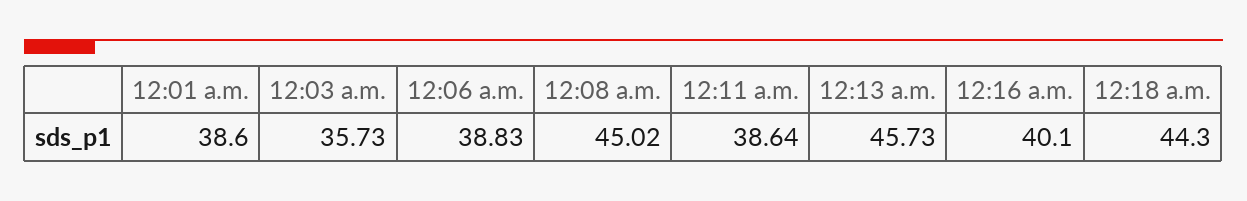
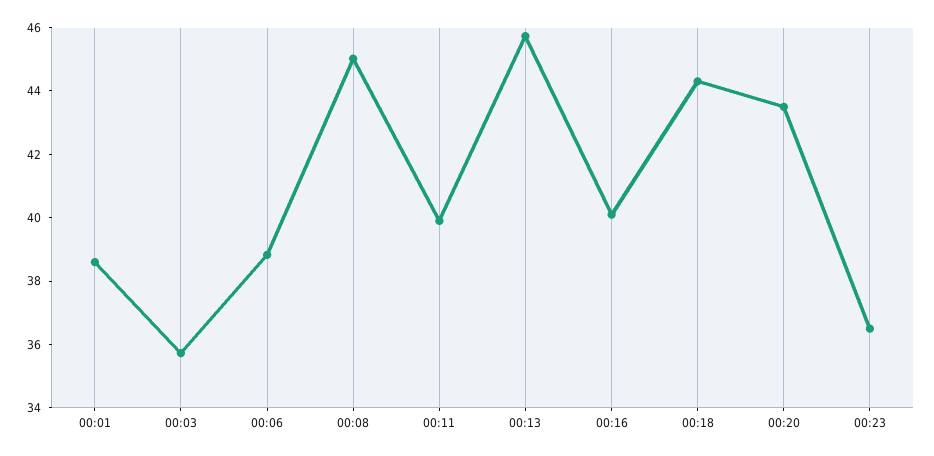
12:11 a.m.: 38.64 -> 40
00:20: none -> 43.5
00:23: none -> 36.5

